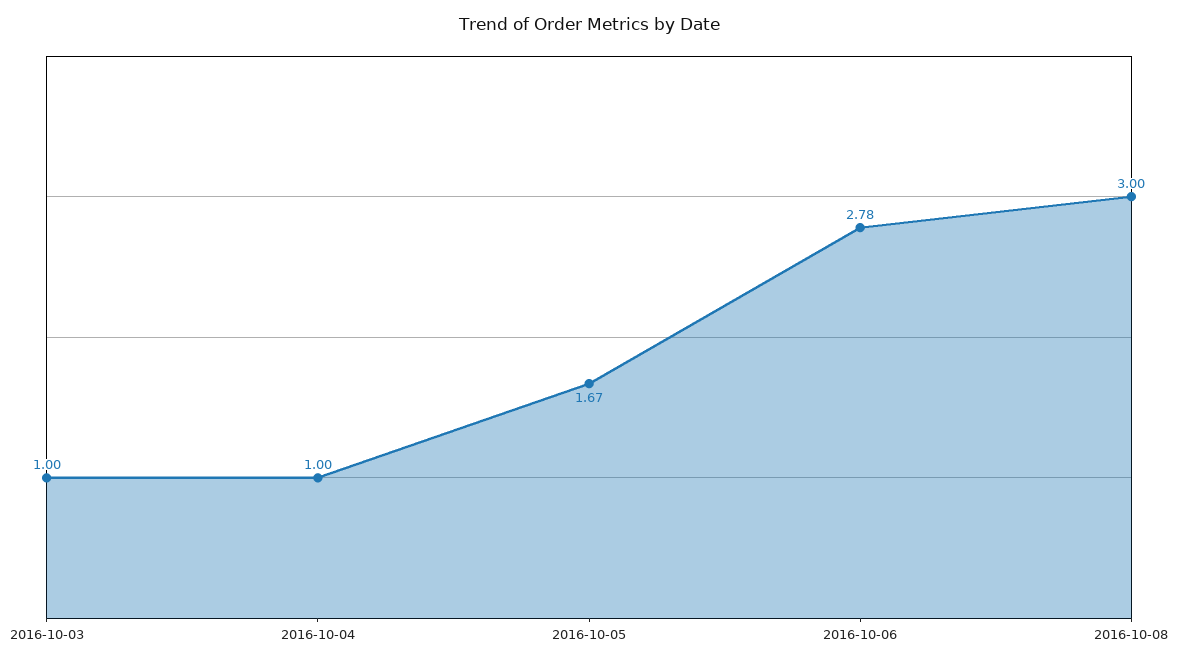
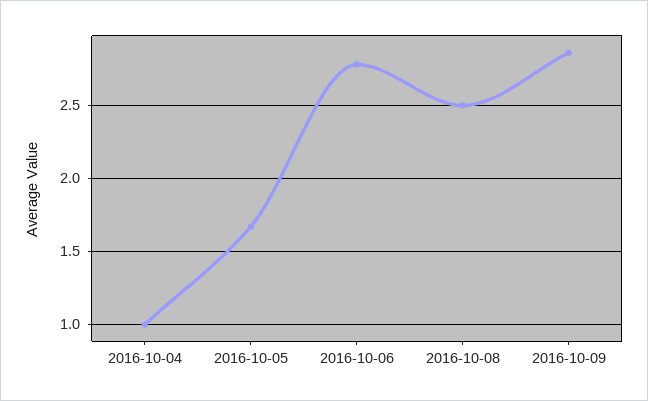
2016-10-03: 1 -> none
2016-10-08: 3 -> 2.5
2016-10-09: none -> 2.85

